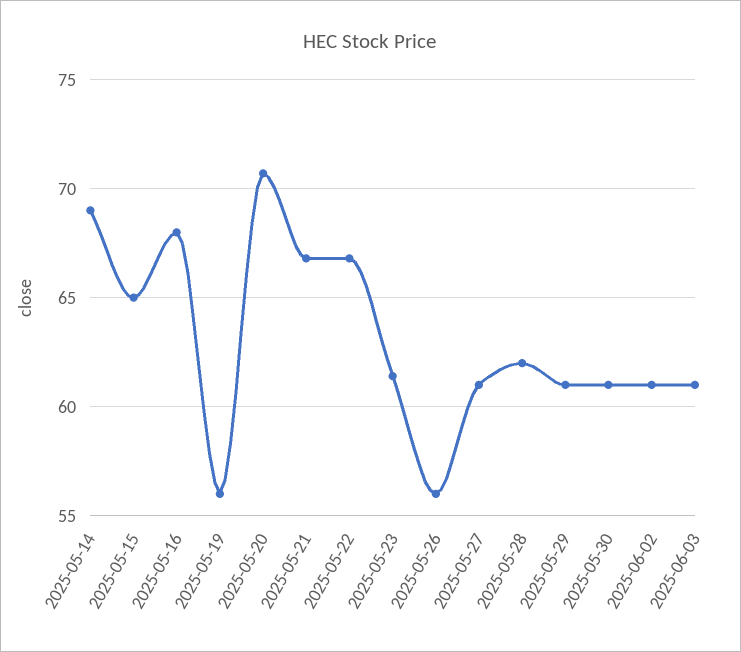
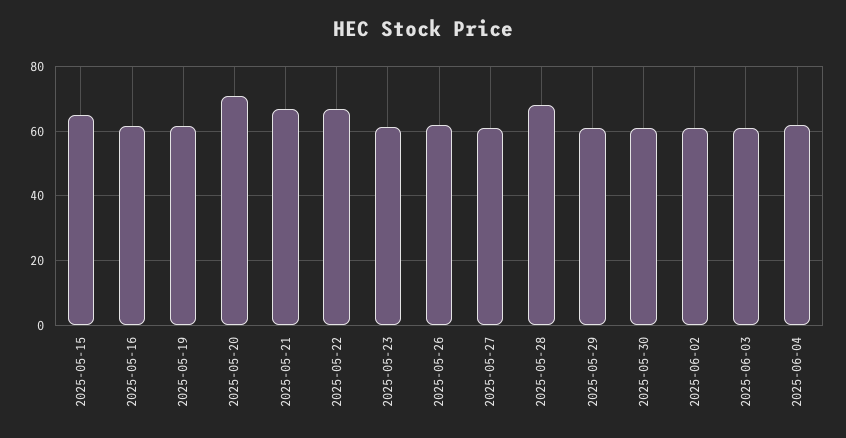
2025-05-14: 69 -> none
2025-05-16: 68 -> 62
2025-05-19: 56 -> 62
2025-05-26: 56 -> 62
2025-05-28: 62 -> 68
2025-06-04: none -> 62

